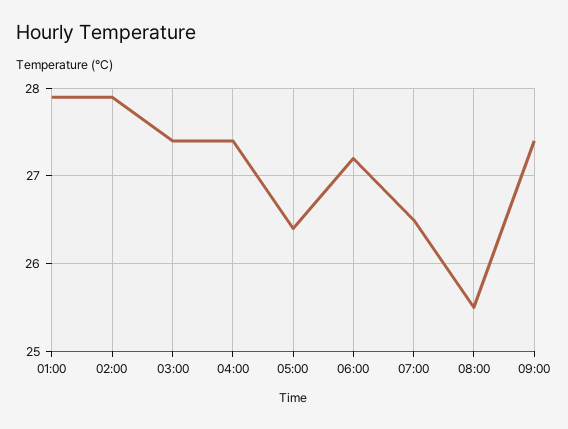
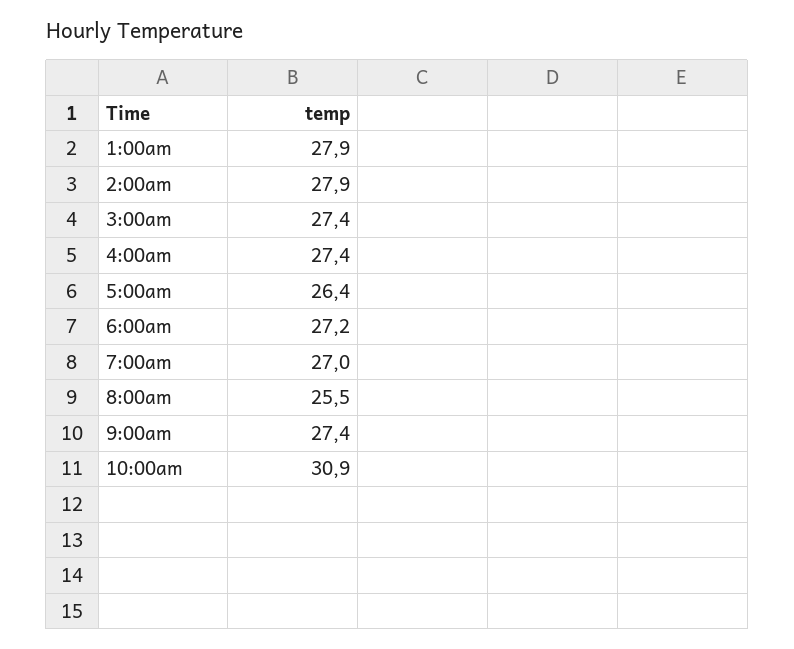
07:00: 26.5 -> 27
10:00am: none -> 30.9

